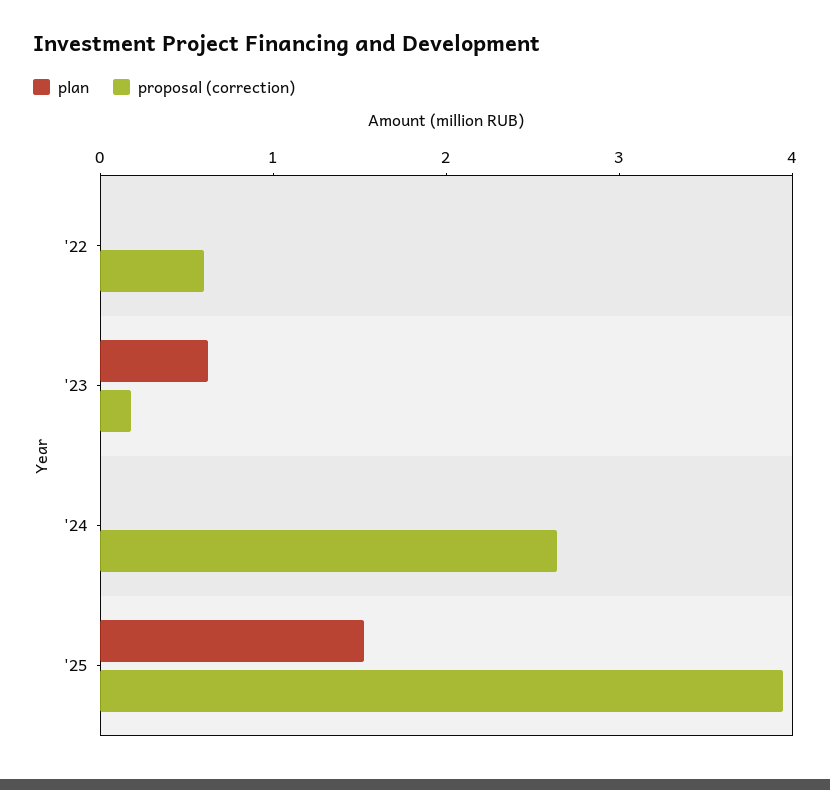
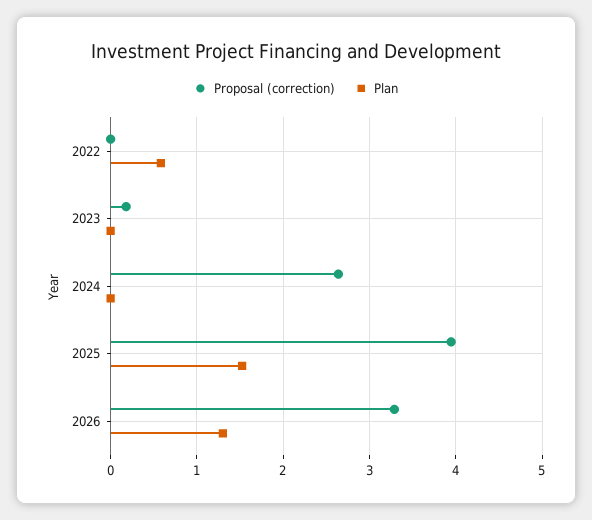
plan, '22: 0 -> 0.6
proposal (correction), '22: 0.6 -> 0
plan, '23: 0.6 -> 0
proposal (correction), 2026: none -> 3.3
plan, 2026: none -> 1.3

